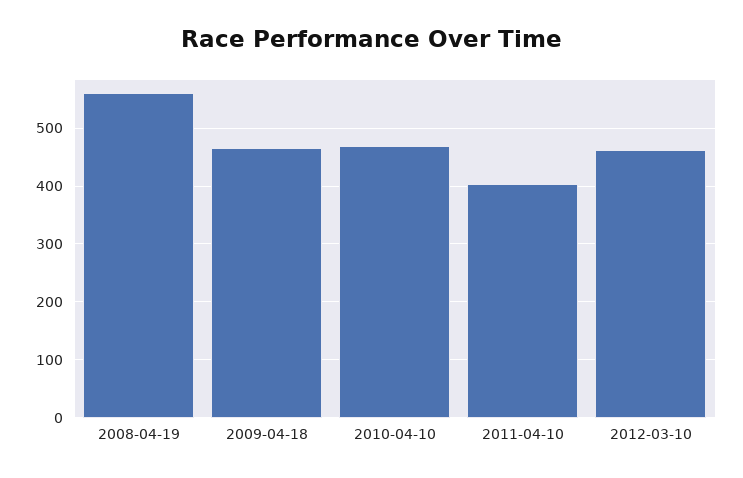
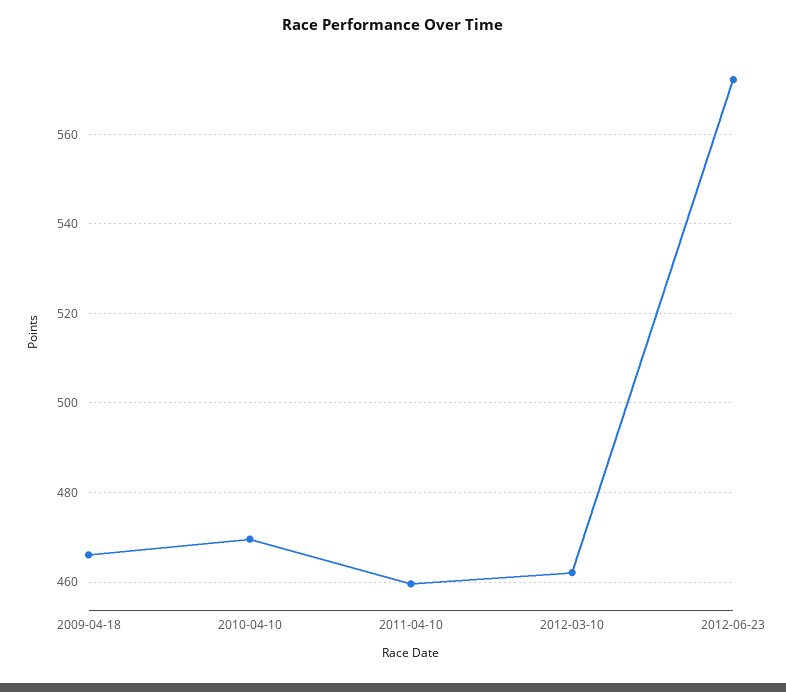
2008-04-19: 560 -> none
2011-04-10: 400 -> 460
2012-06-23: none -> 572

